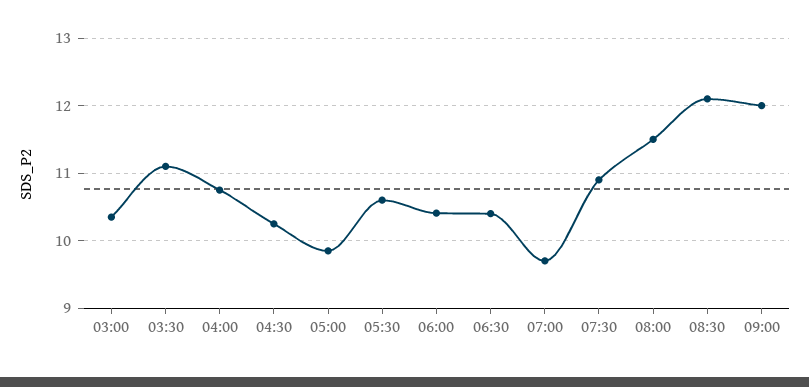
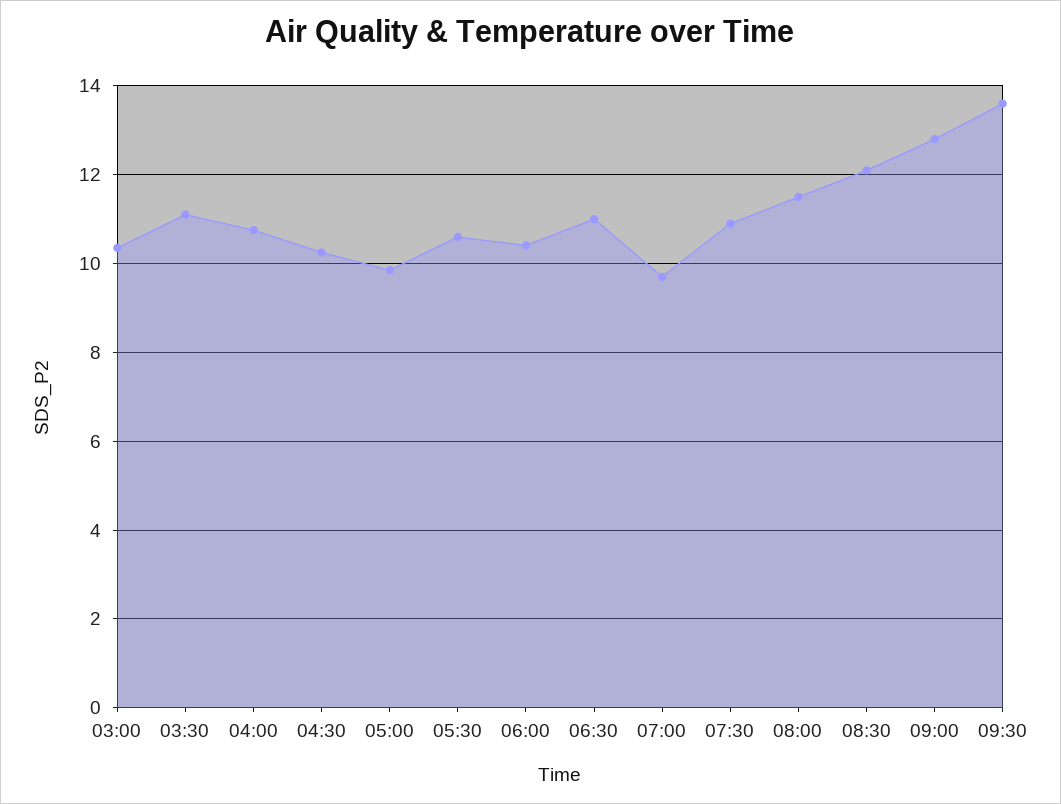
06:30: 10.4 -> 11
09:00: 12 -> 12.8
09:30: none -> 13.6

